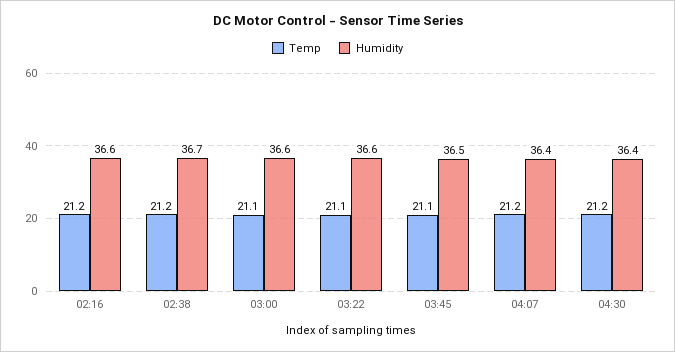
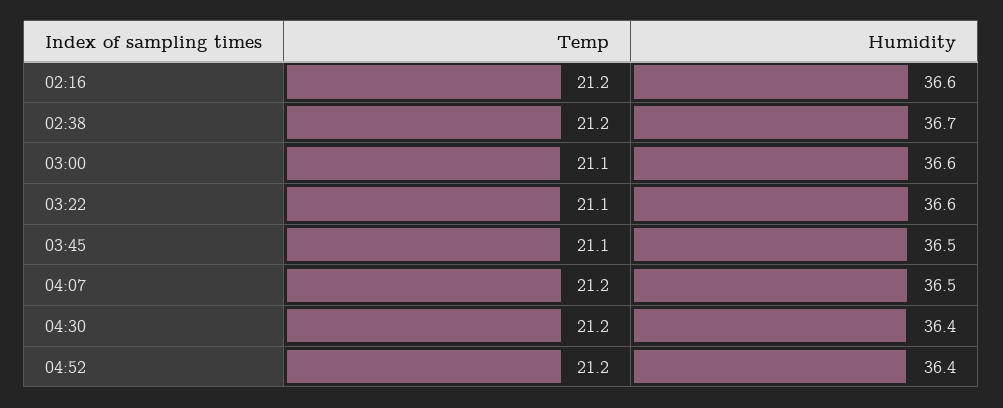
Humidity, 04:07: 36.4 -> 36.5
Temp, 04:52: none -> 21.2
Humidity, 04:52: none -> 36.4

